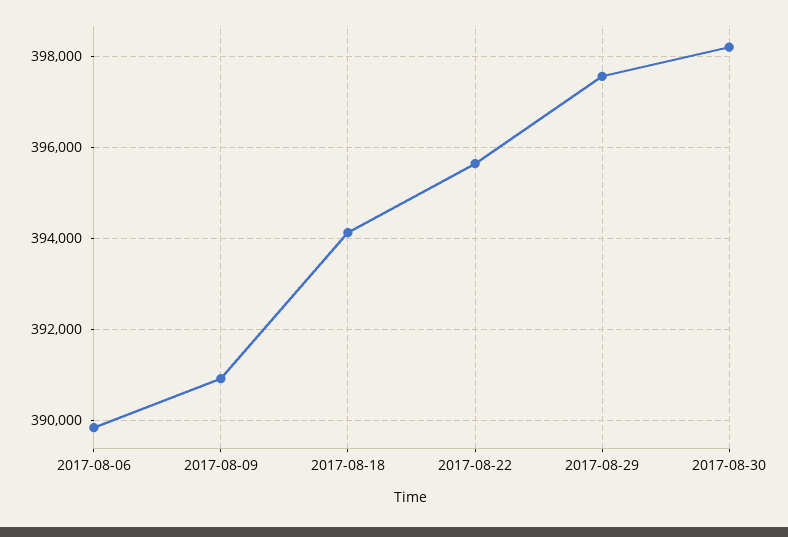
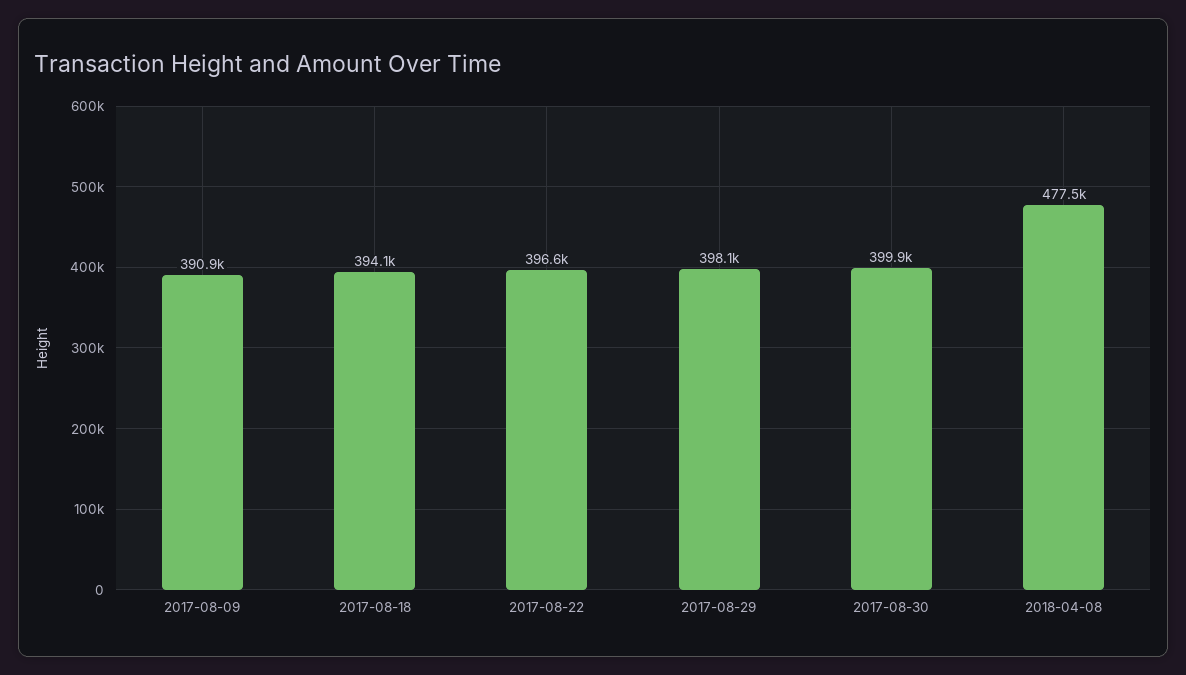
2017-08-06: 389800 -> none
2017-08-22: 395600 -> 396600
2017-08-29: 397600 -> 398100
2017-08-30: 398200 -> 399900
2018-04-08: none -> 477500

